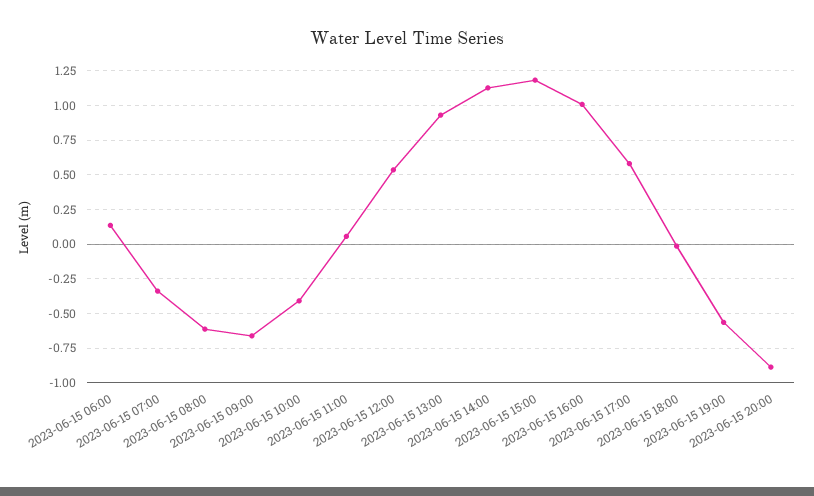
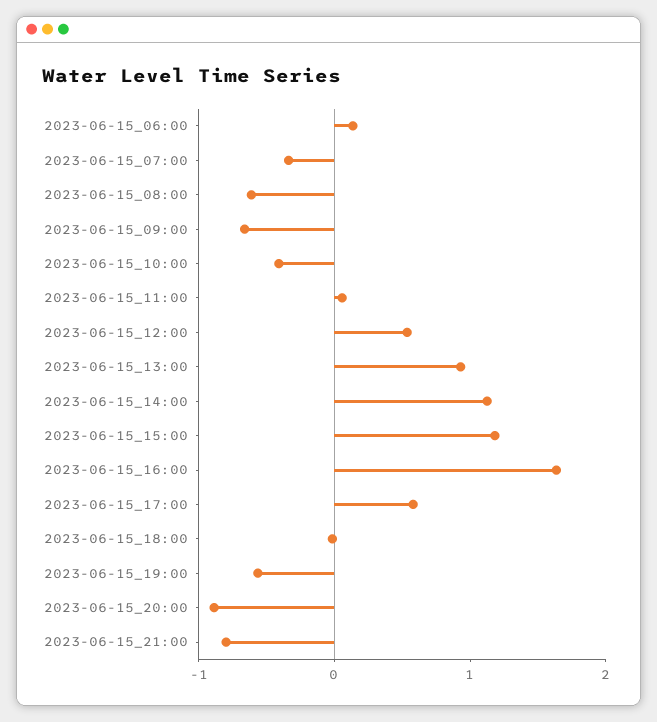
2023-06-15 16:00: 1 -> 1.6
2023-06-15_21:00: none -> -0.8

